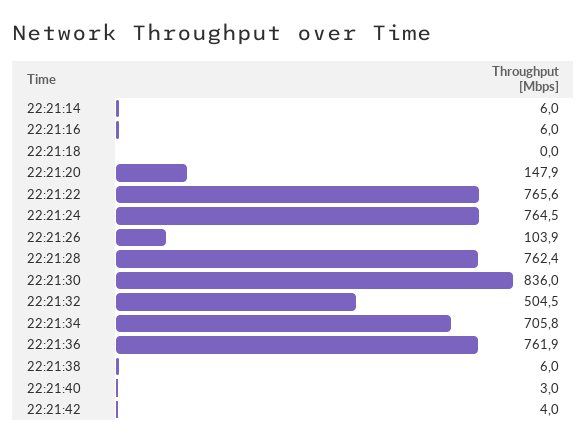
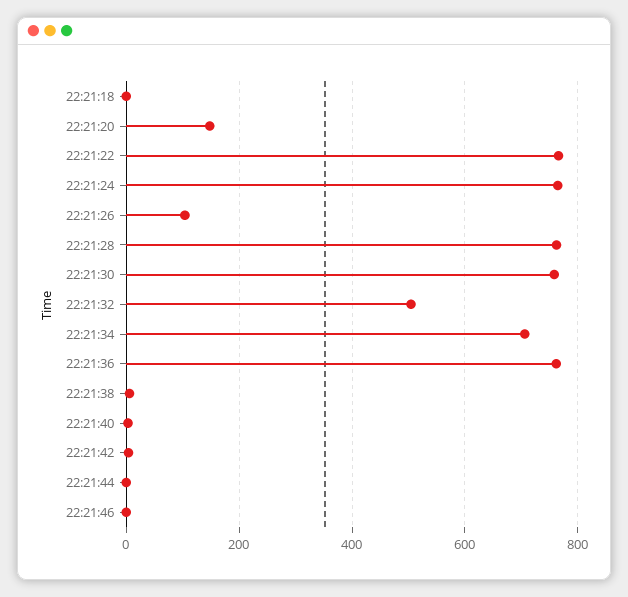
22:21:14: 6 -> none
22:21:16: 6 -> none
22:21:30: 836 -> 760
22:21:44: none -> 0
22:21:46: none -> 0

